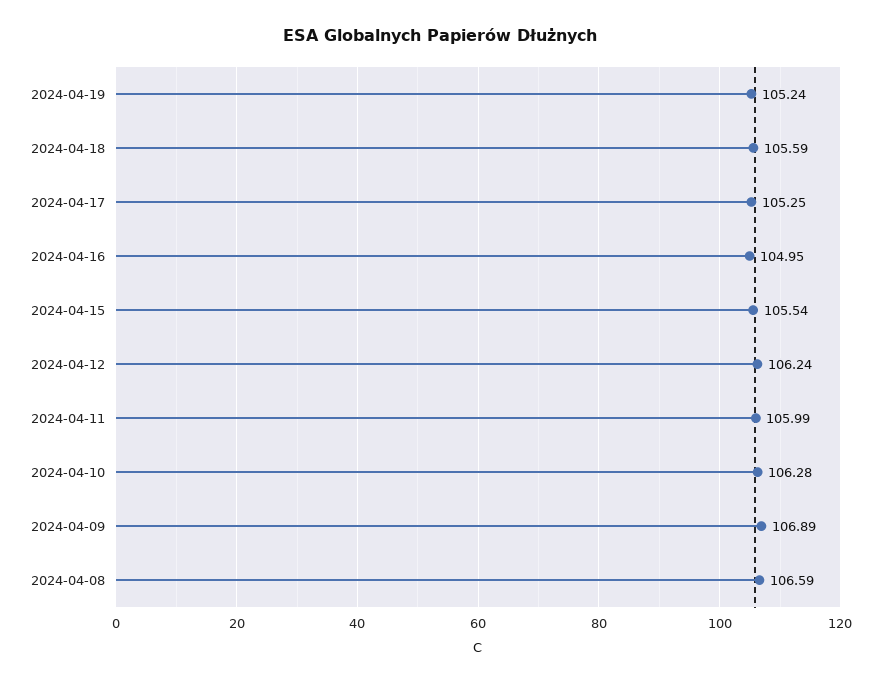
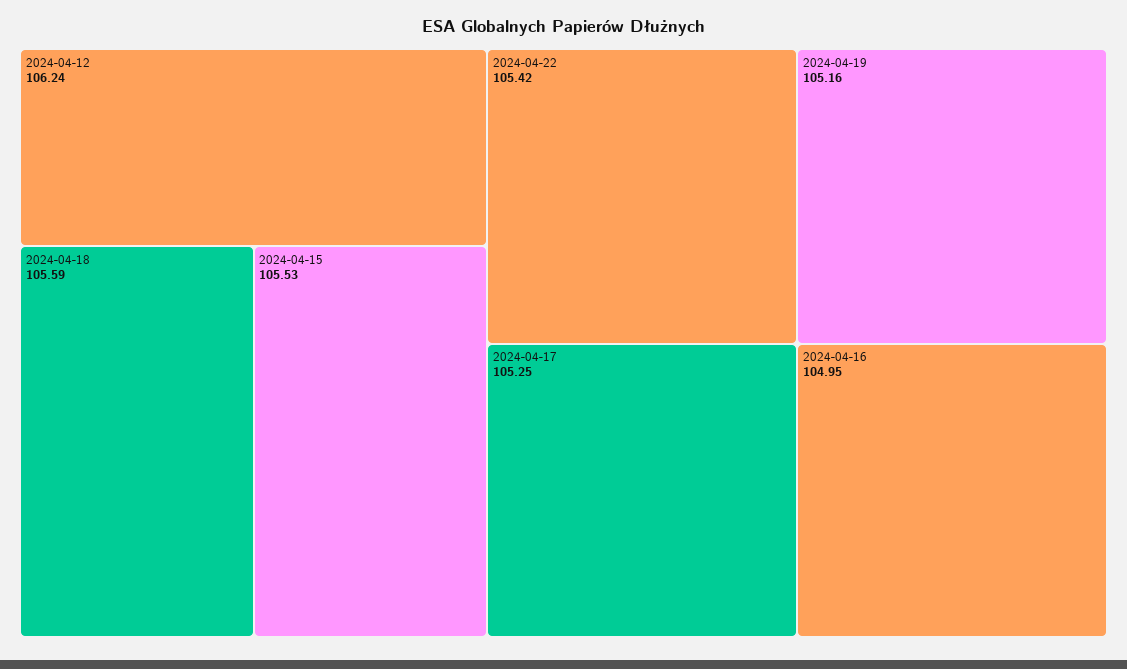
2024-04-19: 105.24 -> 105.16
2024-04-15: 105.54 -> 105.53
2024-04-11: 105.99 -> none
2024-04-10: 106.28 -> none
2024-04-09: 106.89 -> none
2024-04-08: 106.59 -> none
2024-04-22: none -> 105.42

